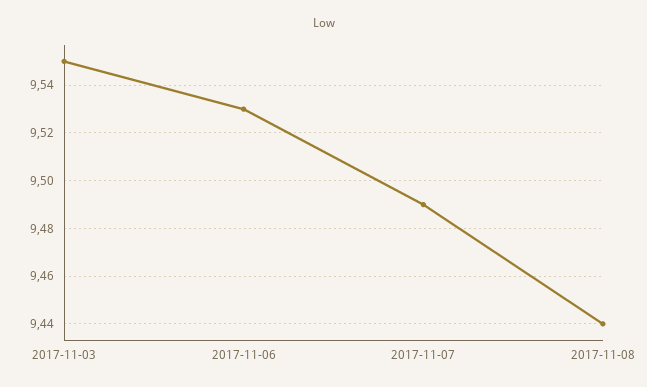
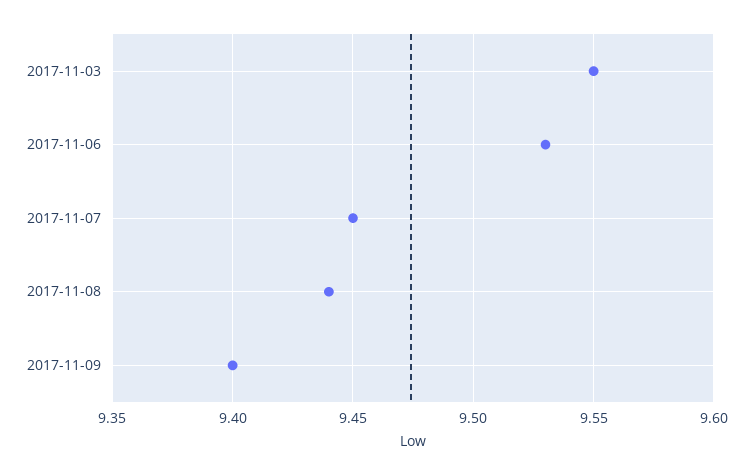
2017-11-07: 9.49 -> 9.45
2017-11-09: none -> 9.4

